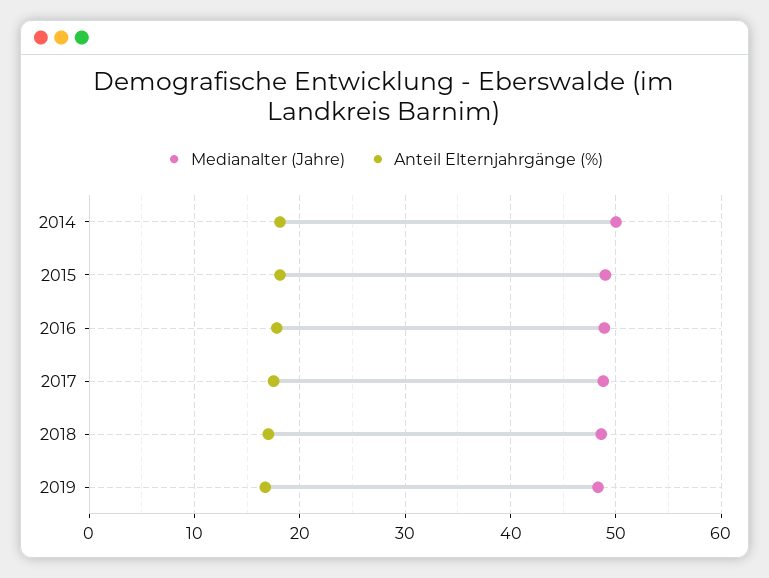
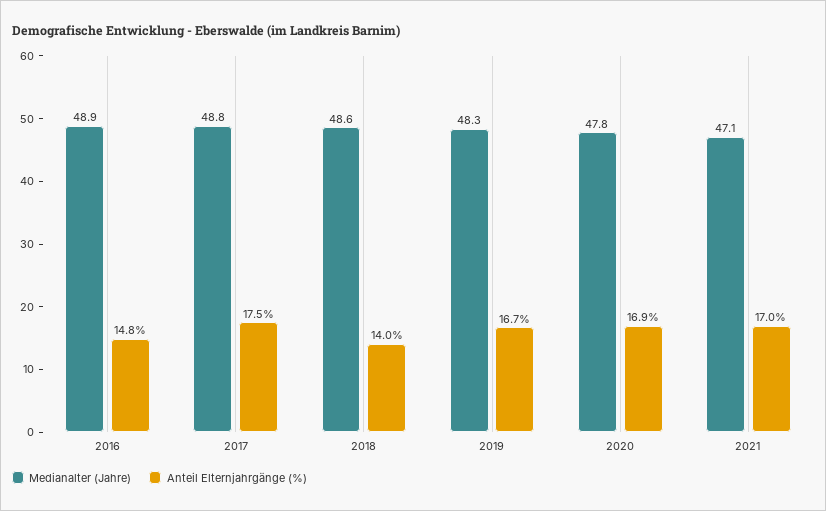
Medianalter (Jahre), 2014: 50 -> none
Anteil Elternjahrgänge (%), 2014: 18 -> none
Medianalter (Jahre), 2015: 49 -> none
Anteil Elternjahrgänge (%), 2015: 18 -> none
Anteil Elternjahrgänge (%), 2016: 18 -> 14.8
Anteil Elternjahrgänge (%), 2018: 17 -> 14
Medianalter (Jahre), 2020: none -> 47.8
Anteil Elternjahrgänge (%), 2020: none -> 16.9
Medianalter (Jahre), 2021: none -> 47.1
Anteil Elternjahrgänge (%), 2021: none -> 17

